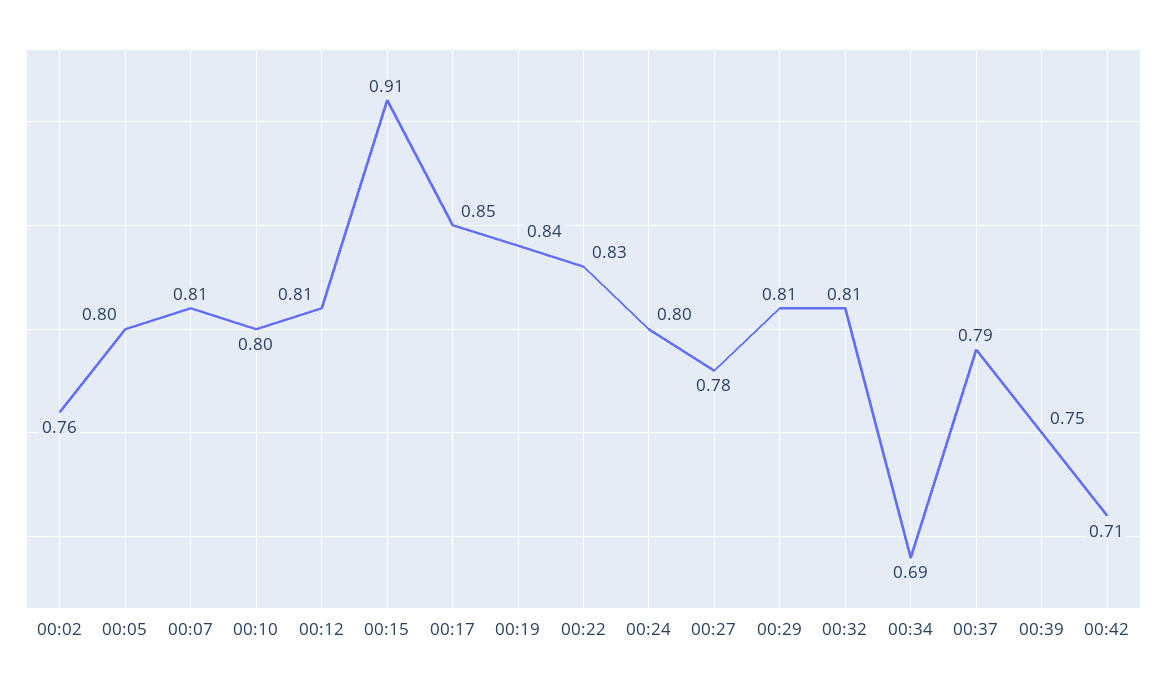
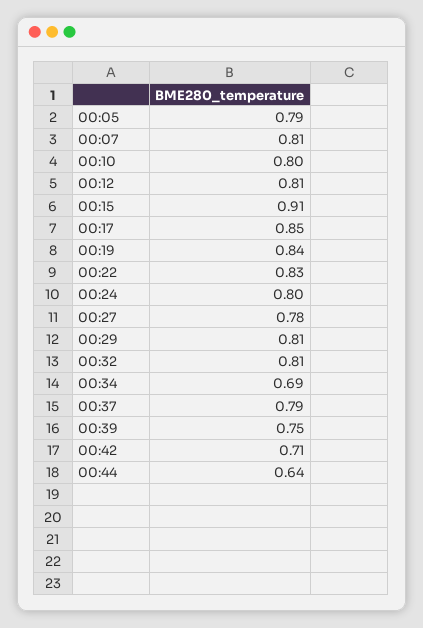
00:02: 0.76 -> none
00:05: 0.8 -> 0.79
00:44: none -> 0.64

